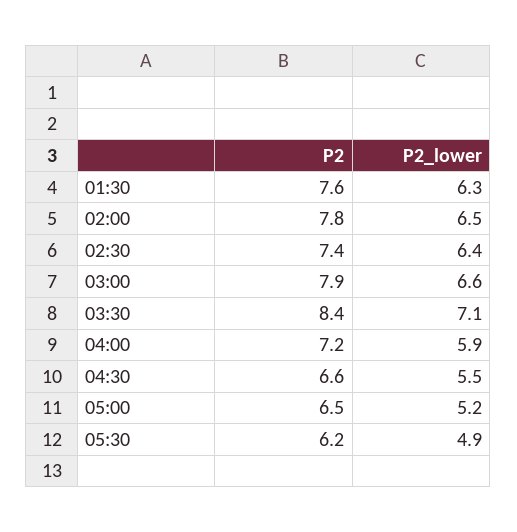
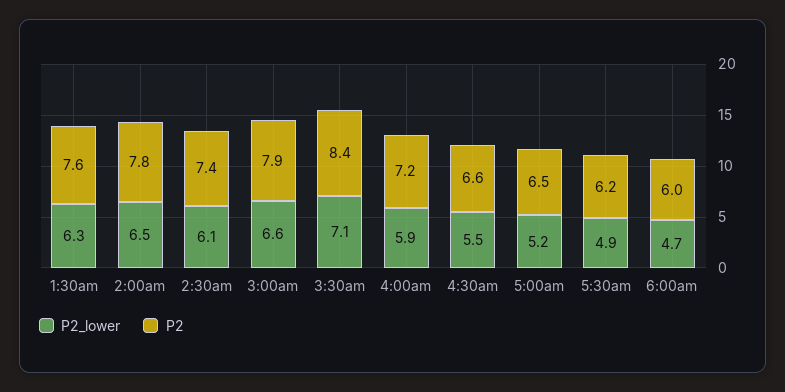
P2_lower, 02:30: 6.4 -> 6.1
P2_lower, 6:00am: none -> 4.7
P2, 6:00am: none -> 6

